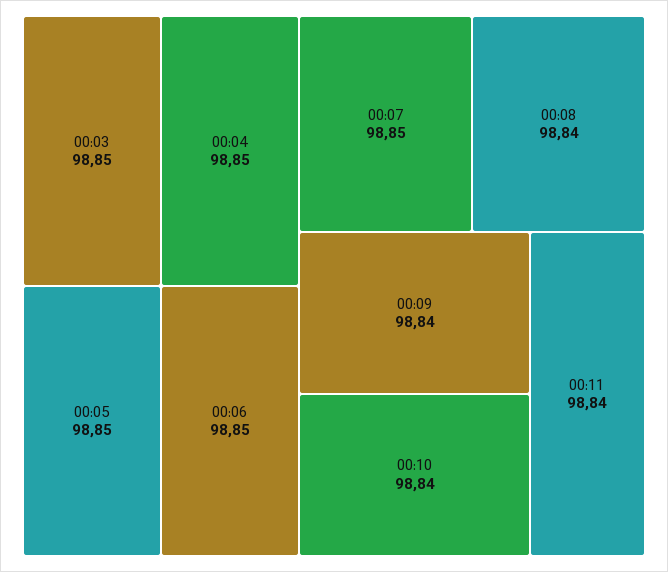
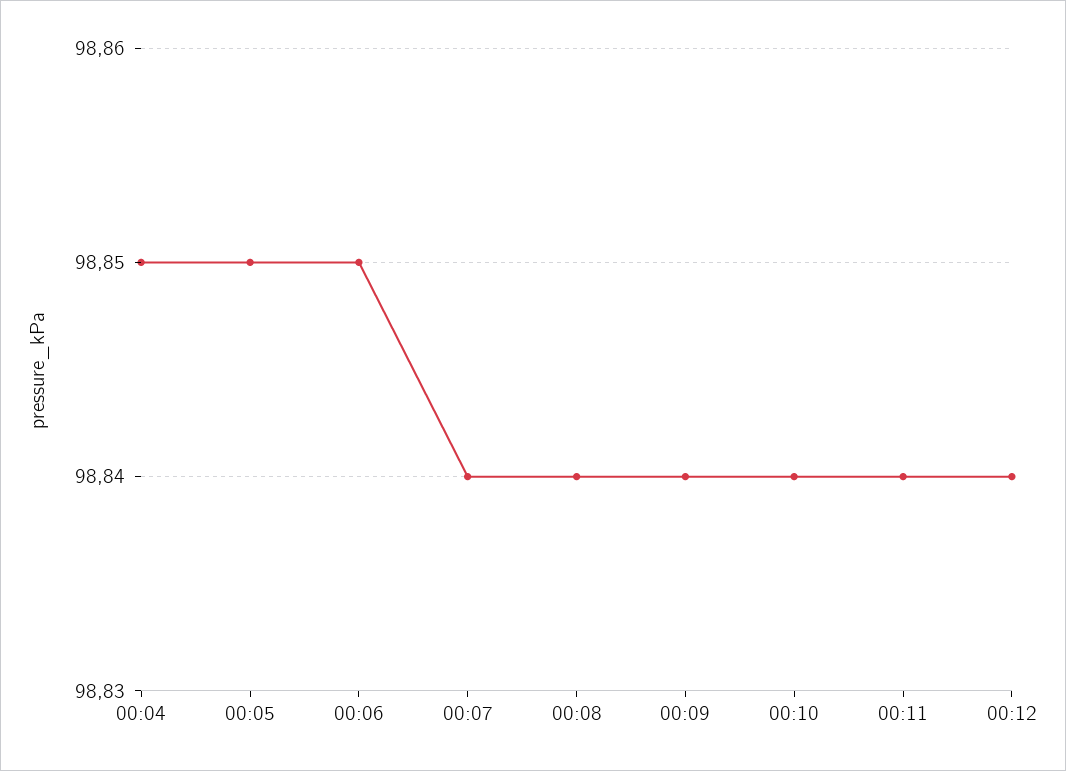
00:03: 98.85 -> none
00:07: 98.85 -> 98.84
00:12: none -> 98.84

